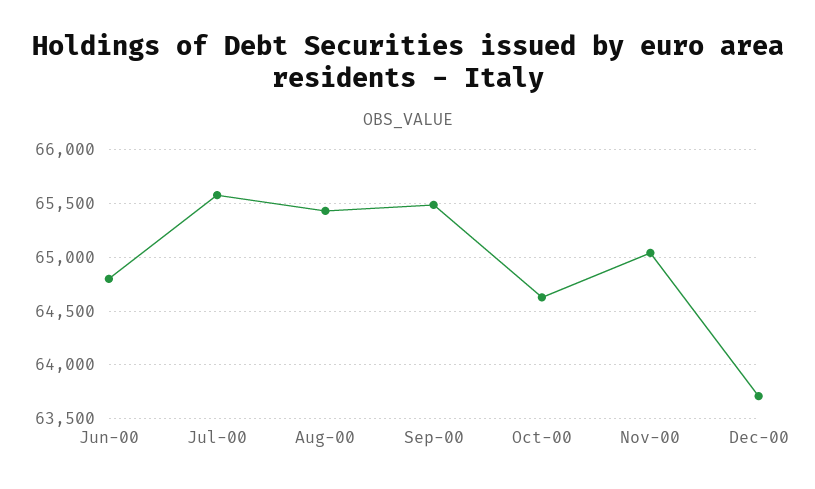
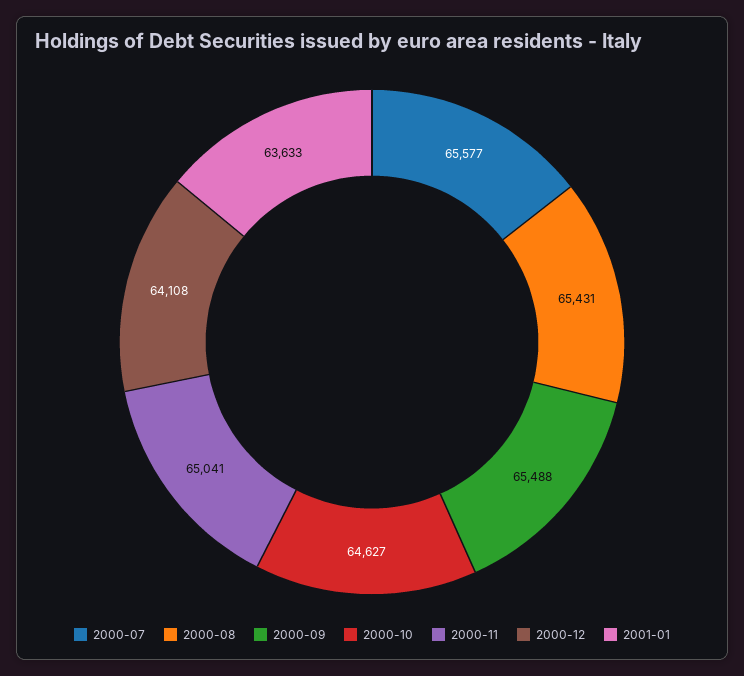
Jun-00: 64800 -> none
Dec-00: 63700 -> 64108
2001-01: none -> 63633

